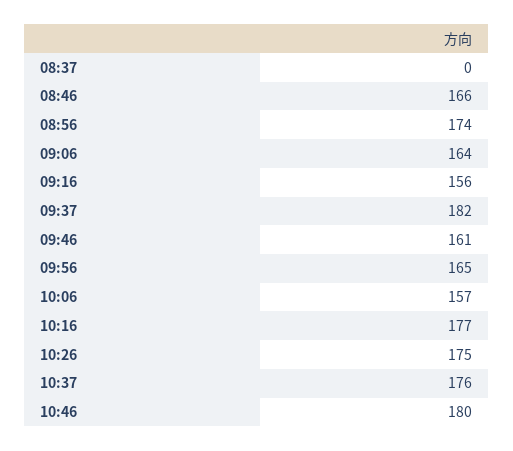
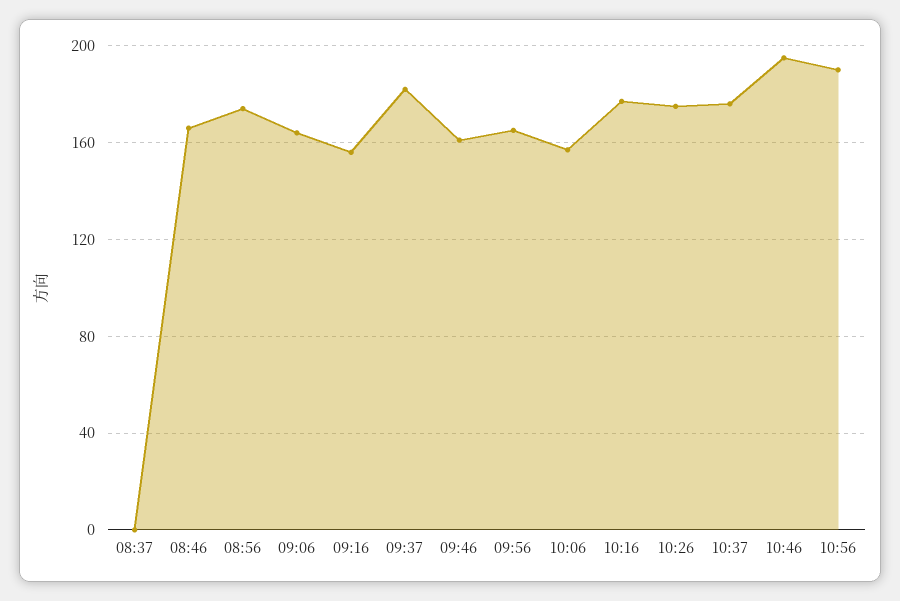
10:46: 180 -> 195
10:56: none -> 190

